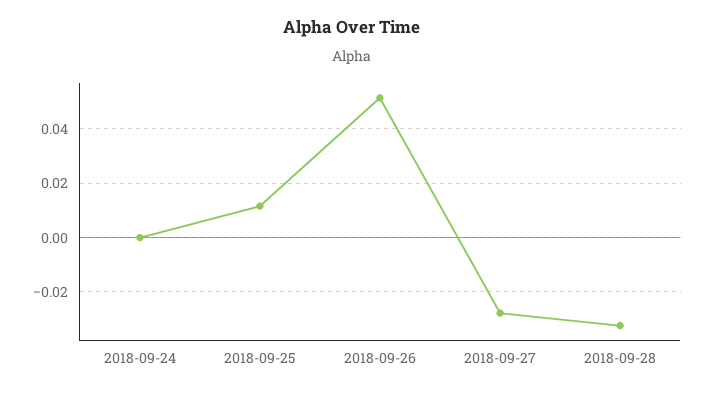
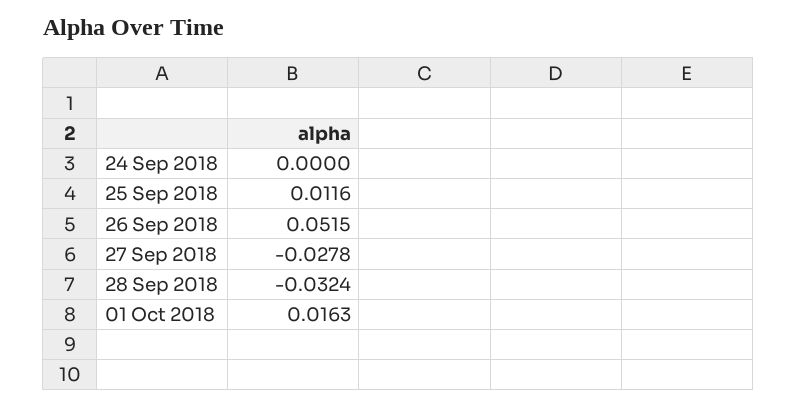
01 Oct 2018: none -> 0.0163

